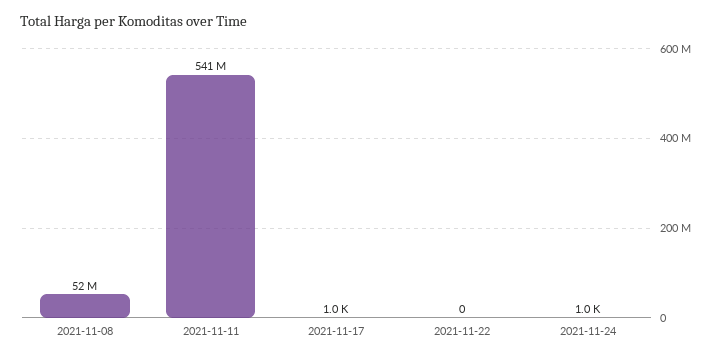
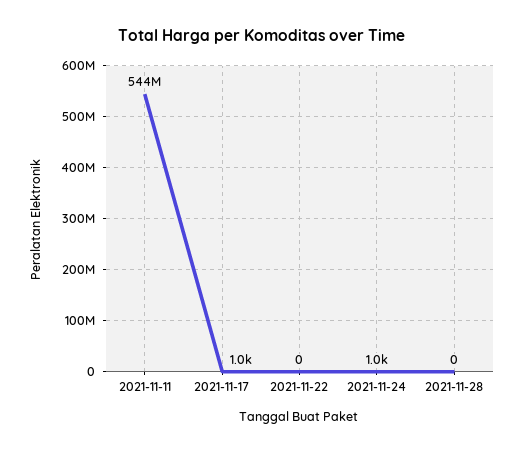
2021-11-08: 52000000 -> none
2021-11-11: 541000000 -> 544000000
2021-11-28: none -> 0

